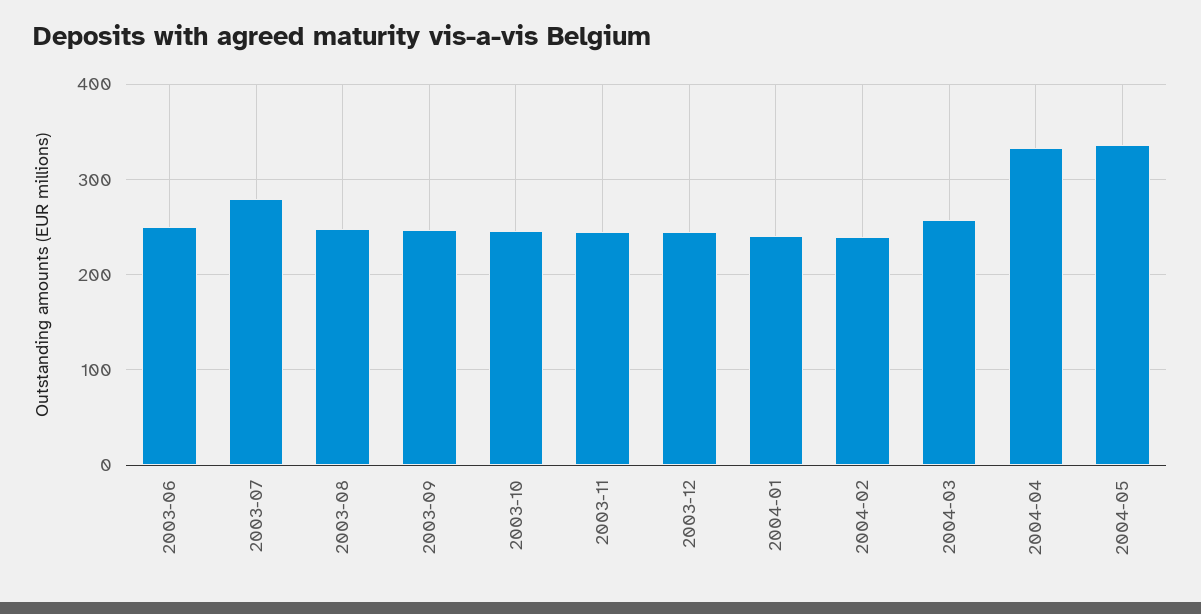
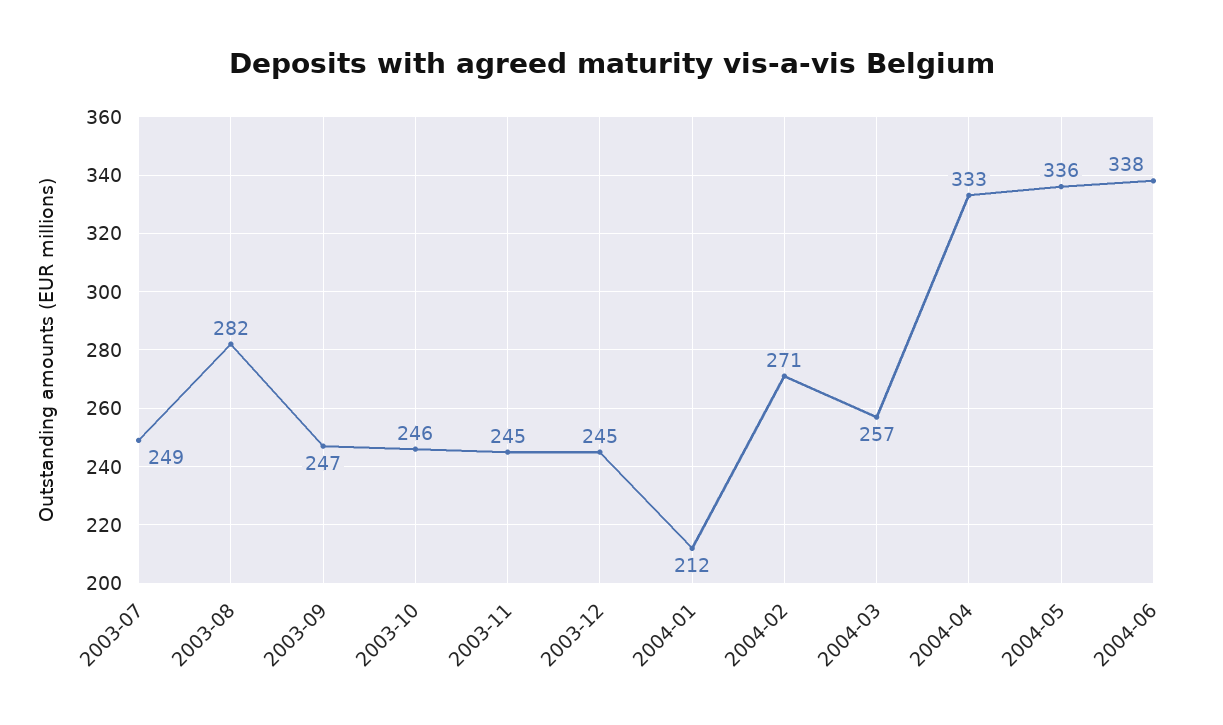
2003-06: 250 -> none
2003-07: 280 -> 249
2003-08: 250 -> 282
2004-01: 240 -> 212
2004-02: 240 -> 271
2004-06: none -> 338

